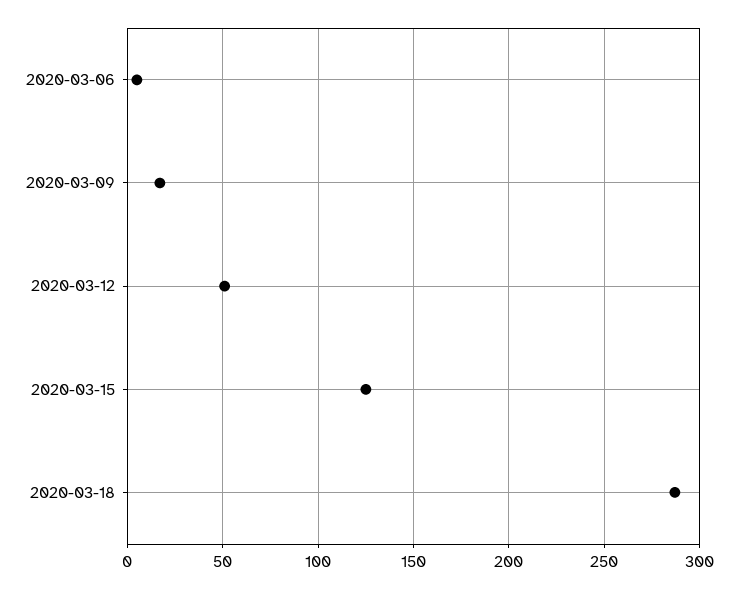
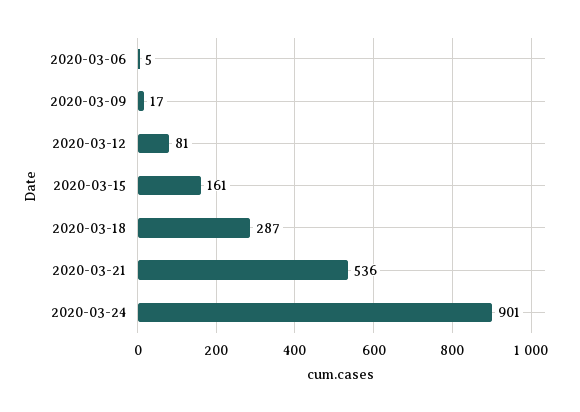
2020-03-12: 50 -> 81
2020-03-15: 125 -> 161
2020-03-21: none -> 536
2020-03-24: none -> 901

